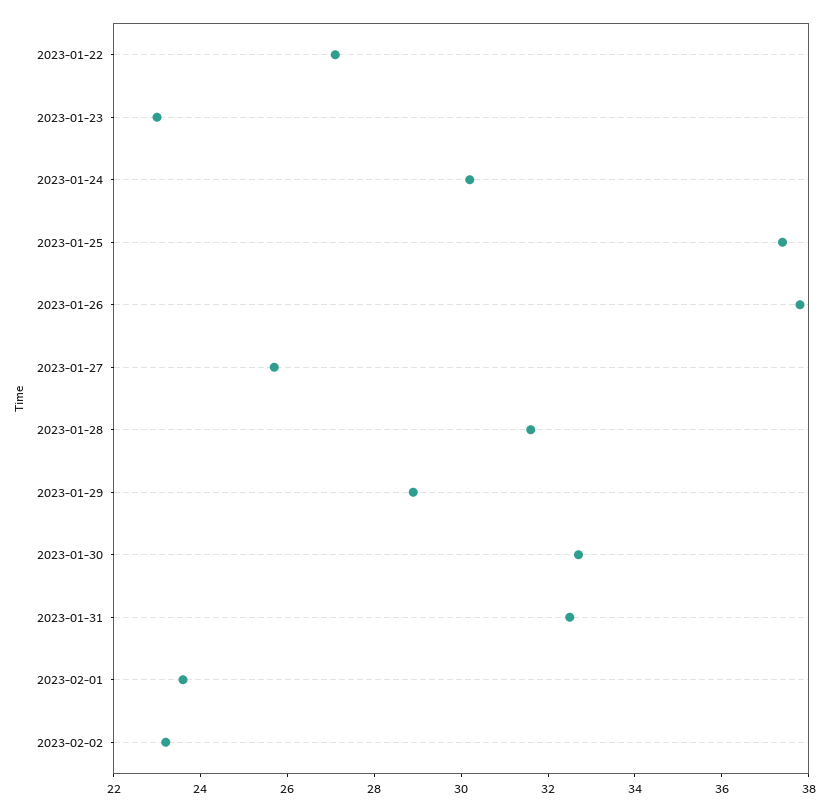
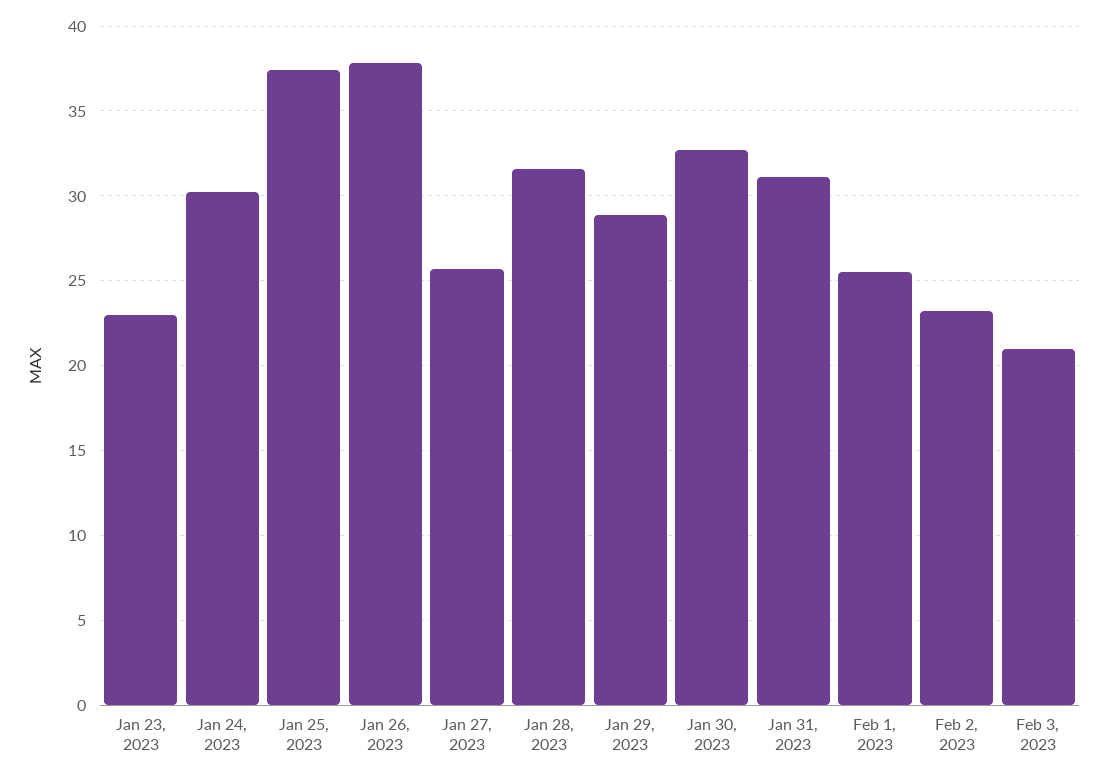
2023-01-22: 27 -> none
2023-01-31: 32.5 -> 31
2023-02-01: 23.5 -> 25.5
Feb 3, 2023: none -> 21

